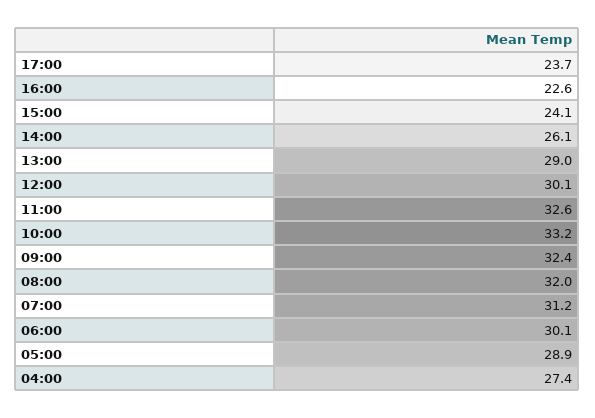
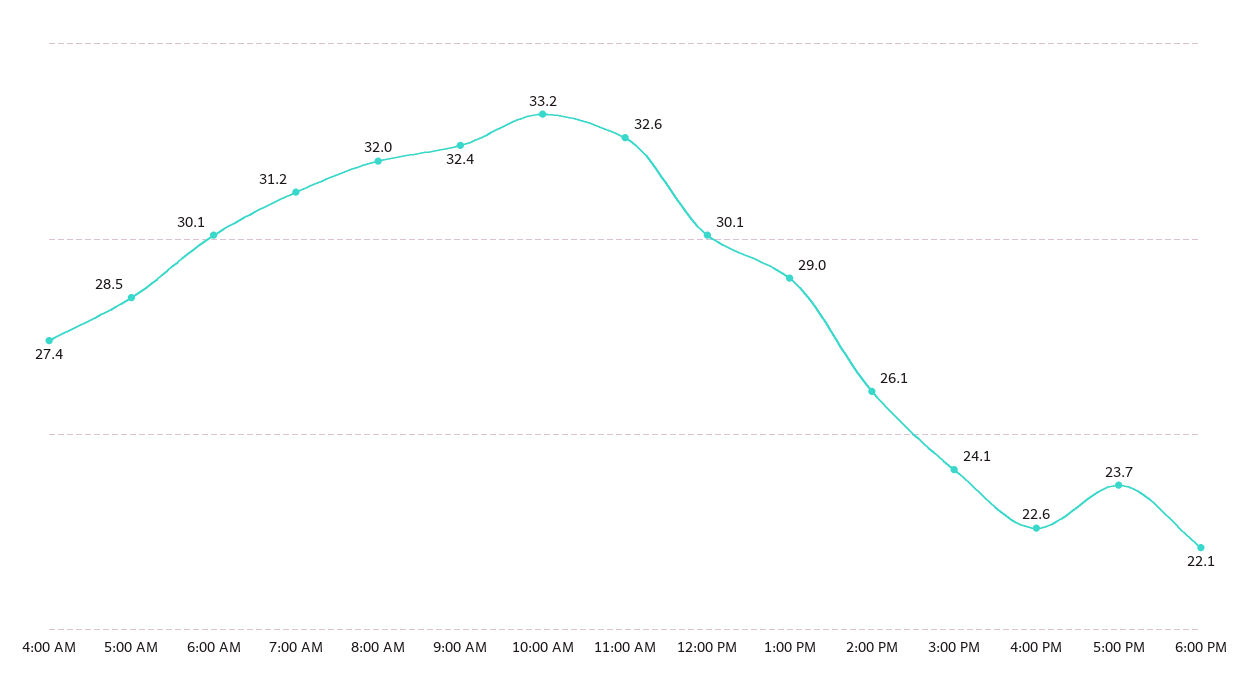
05:00: 28.9 -> 28.5
6:00 PM: none -> 22.1

